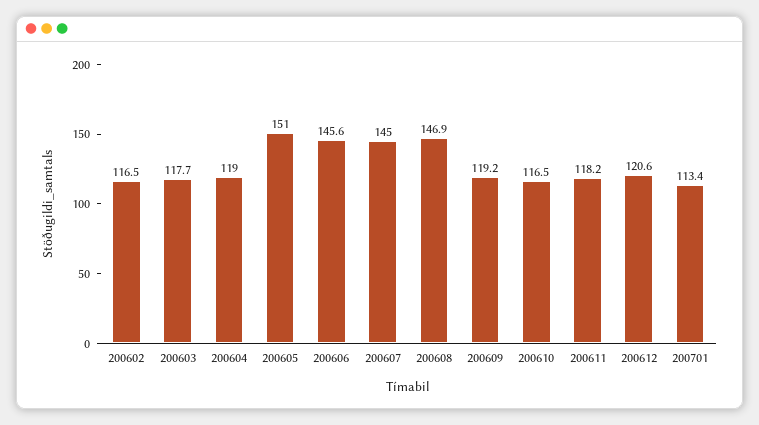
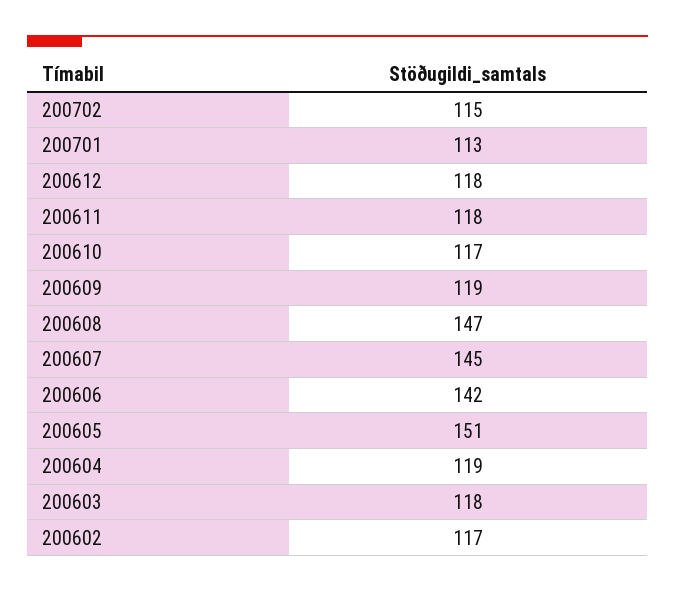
200606: 145.6 -> 142
200612: 120.6 -> 118
200702: none -> 115

